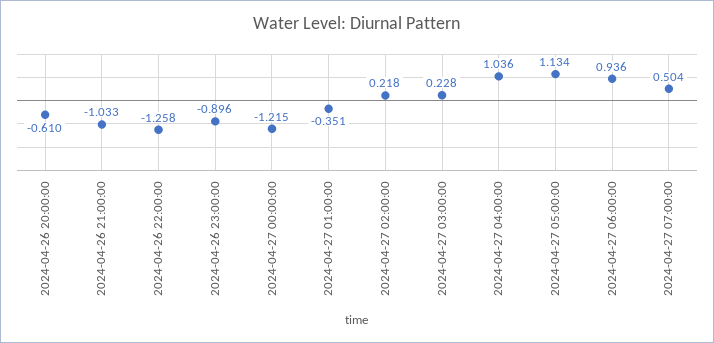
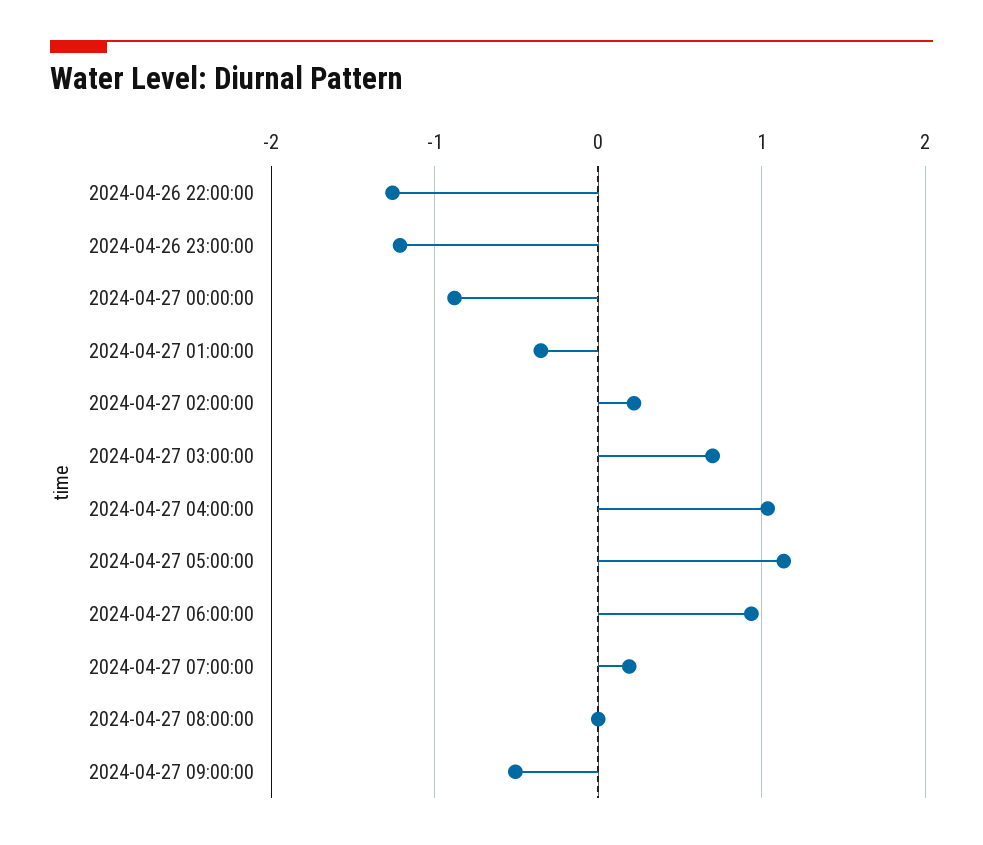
2024-04-26 20:00:00: -0.61 -> none
2024-04-26 21:00:00: -1.033 -> none
2024-04-26 23:00:00: -0.896 -> -1.2
2024-04-27 00:00:00: -1.215 -> -0.9
2024-04-27 03:00:00: 0.228 -> 0.7
2024-04-27 07:00:00: 0.504 -> 0.2
2024-04-27 08:00:00: none -> 0
2024-04-27 09:00:00: none -> -0.5

